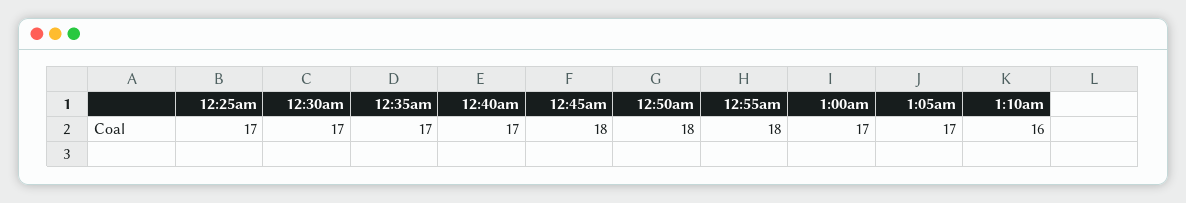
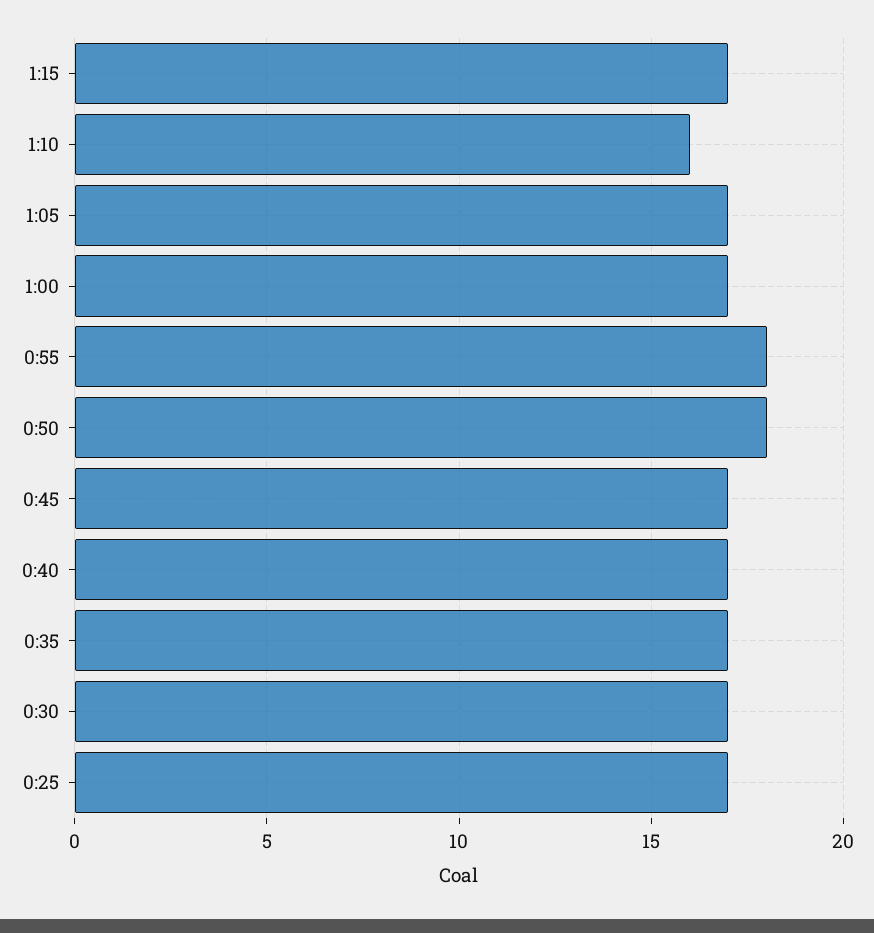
12:45am: 18 -> 17
1:15: none -> 17

